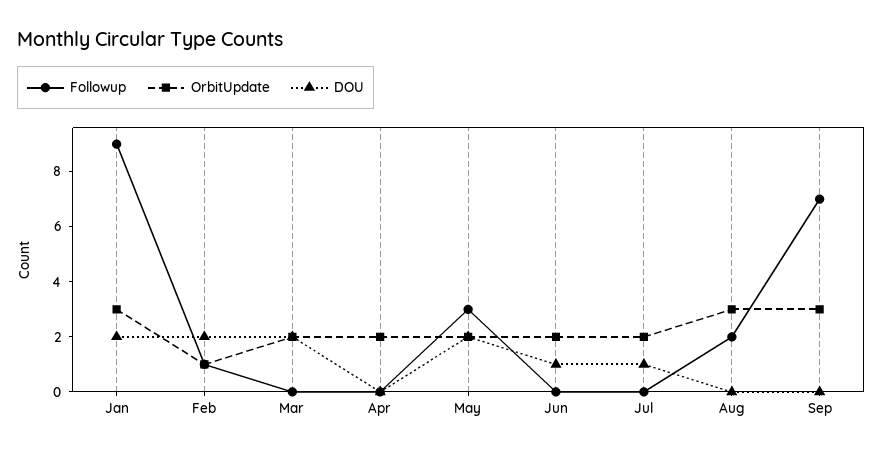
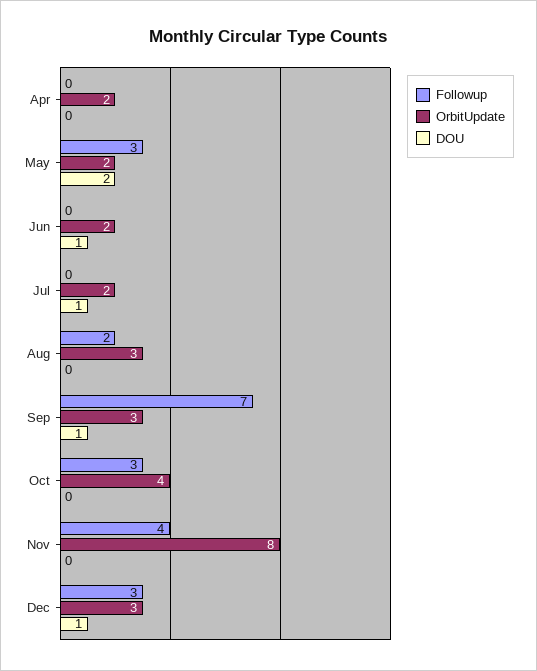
Followup, Jan: 9 -> none
OrbitUpdate, Jan: 3 -> none
DOU, Jan: 2 -> none
Followup, Feb: 1 -> none
OrbitUpdate, Feb: 1 -> none
DOU, Feb: 2 -> none
Followup, Mar: 0 -> none
OrbitUpdate, Mar: 2 -> none
DOU, Mar: 2 -> none
DOU, Sep: 0 -> 1
Followup, Oct: none -> 3
OrbitUpdate, Oct: none -> 4
DOU, Oct: none -> 0
Followup, Nov: none -> 4
OrbitUpdate, Nov: none -> 8
DOU, Nov: none -> 0
Followup, Dec: none -> 3
OrbitUpdate, Dec: none -> 3
DOU, Dec: none -> 1

